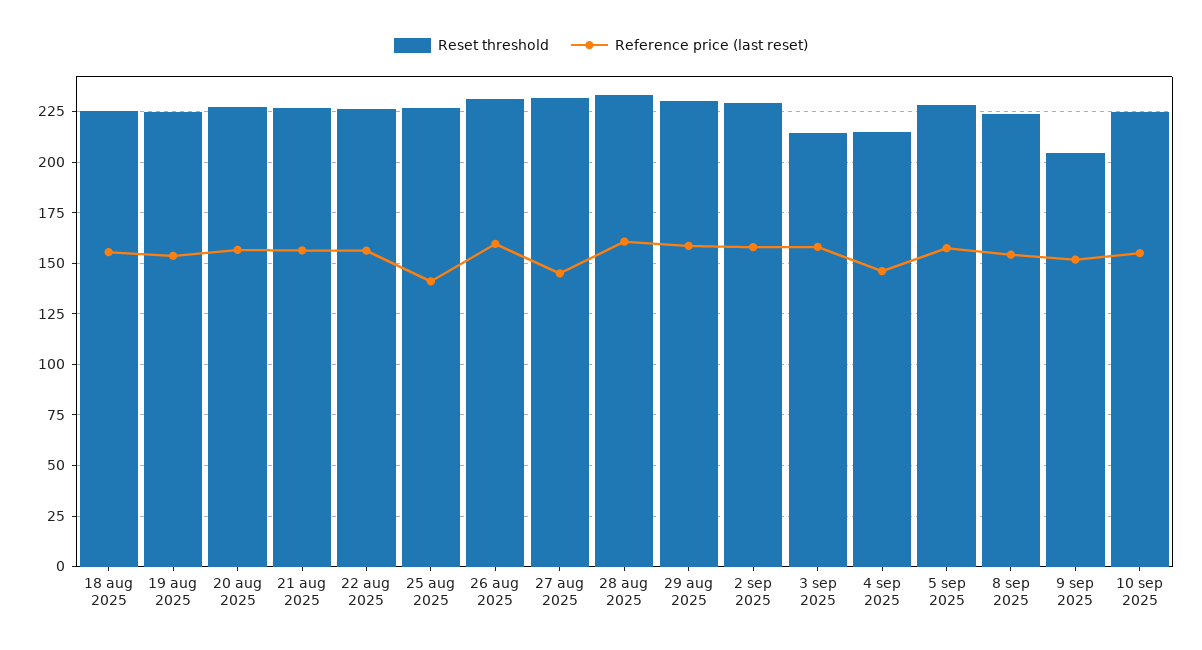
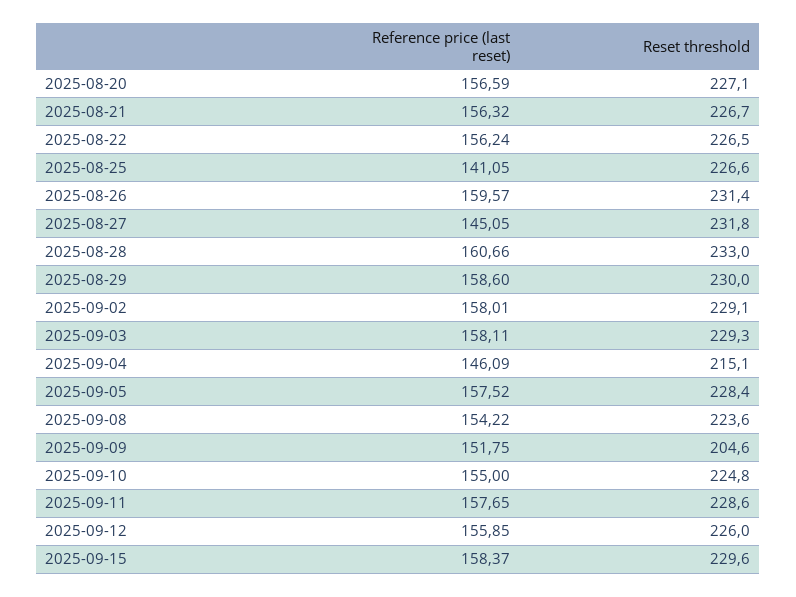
Reset threshold, 18 aug 2025: 225 -> none
Reference price (last reset), 18 aug 2025: 155 -> none
Reset threshold, 19 aug 2025: 225 -> none
Reference price (last reset), 19 aug 2025: 155 -> none
Reset threshold, 3 sep 2025: 215 -> 229.3
Reference price (last reset), 2025-09-11: none -> 157.65
Reset threshold, 2025-09-11: none -> 228.6
Reference price (last reset), 2025-09-12: none -> 155.85
Reset threshold, 2025-09-12: none -> 226
Reference price (last reset), 2025-09-15: none -> 158.37
Reset threshold, 2025-09-15: none -> 229.6

